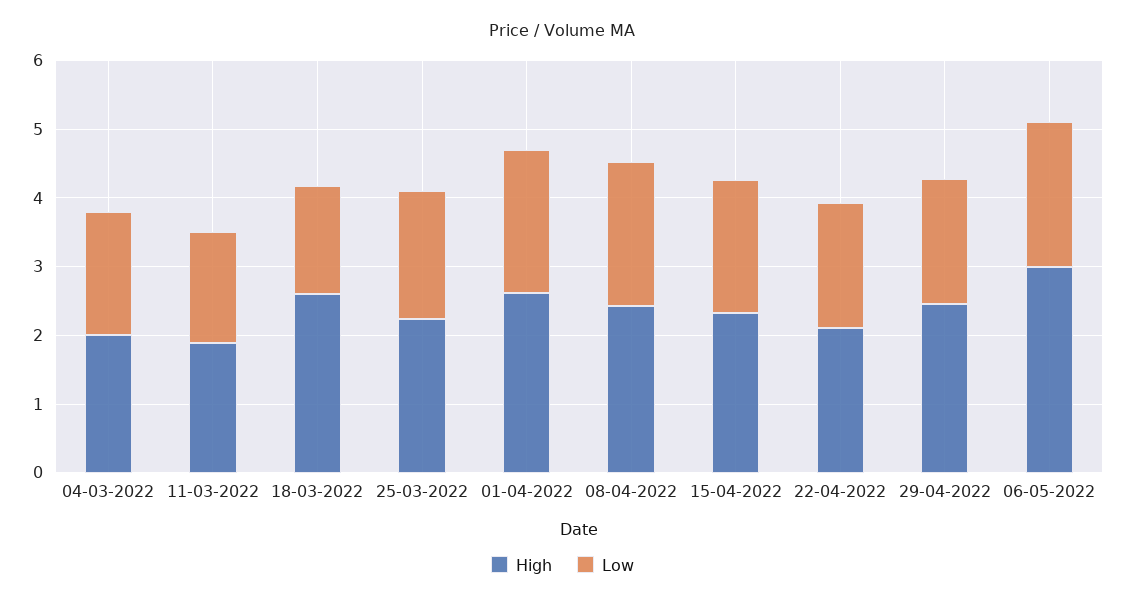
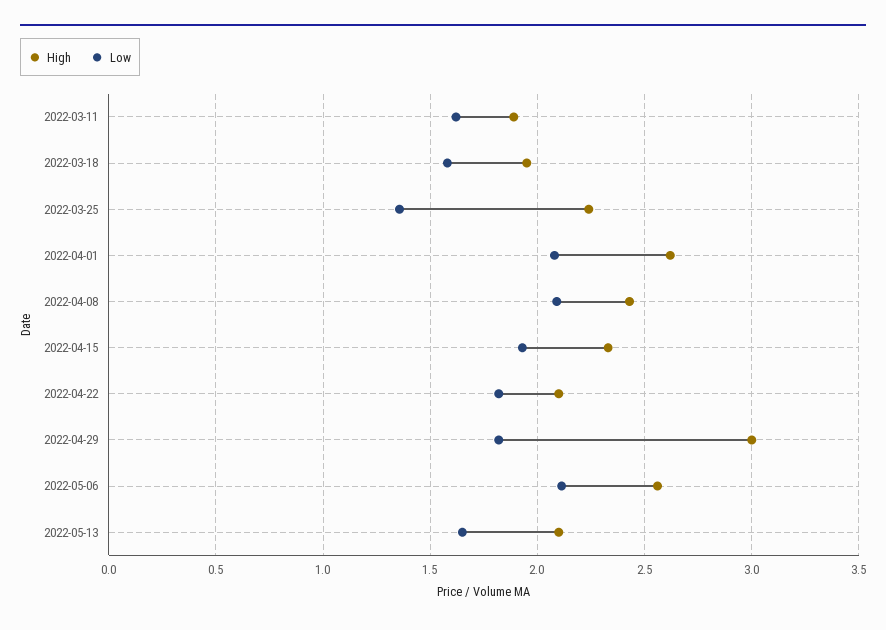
High, 04-03-2022: 2 -> none
Low, 04-03-2022: 1.8 -> none
High, 18-03-2022: 2.6 -> 1.95
Low, 25-03-2022: 1.8 -> 1.35
High, 29-04-2022: 2.4 -> 3
High, 06-05-2022: 3 -> 2.55
High, 2022-05-13: none -> 2.1
Low, 2022-05-13: none -> 1.65

